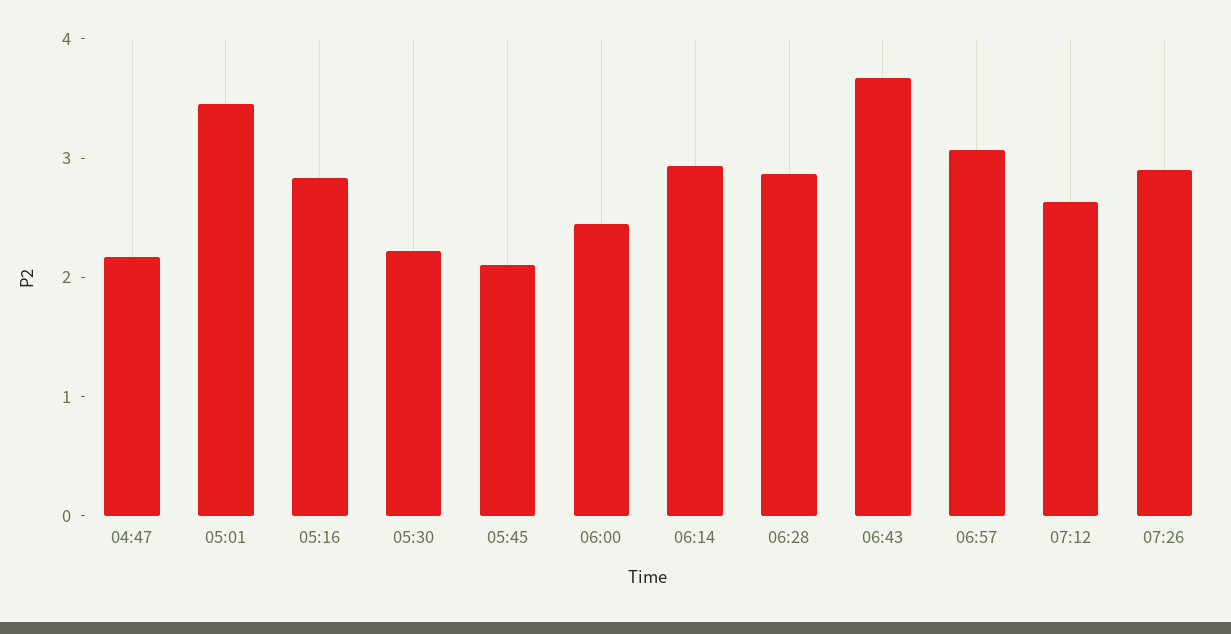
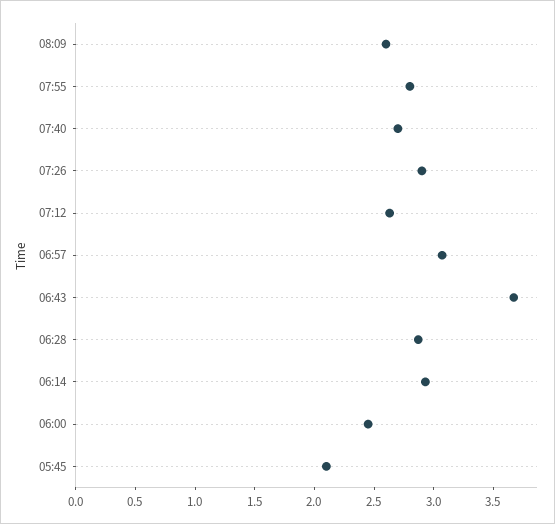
04:47: 2.2 -> none
05:01: 3.4 -> none
05:16: 2.8 -> none
05:30: 2.2 -> none
08:09: none -> 2.6
07:55: none -> 2.8
07:40: none -> 2.7

